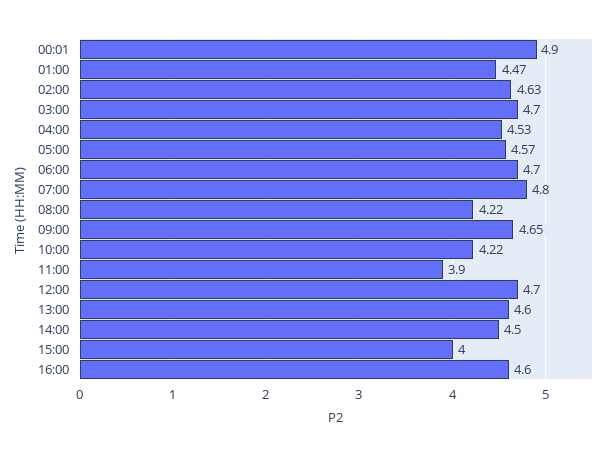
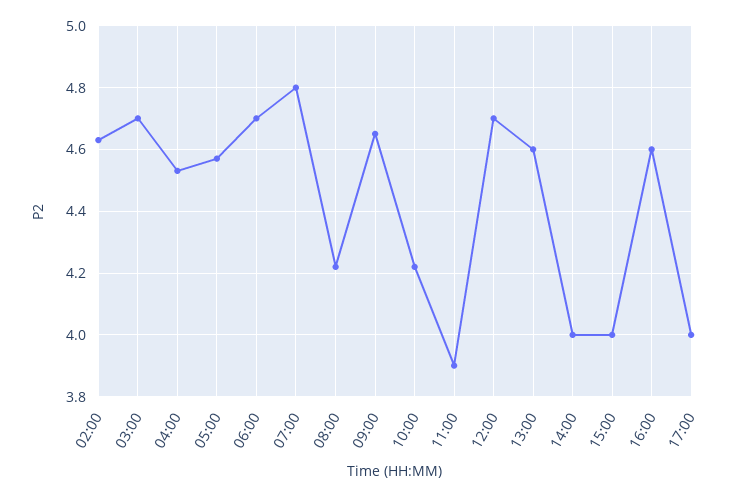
00:01: 4.9 -> none
01:00: 4.47 -> none
14:00: 4.5 -> 4
17:00: none -> 4

